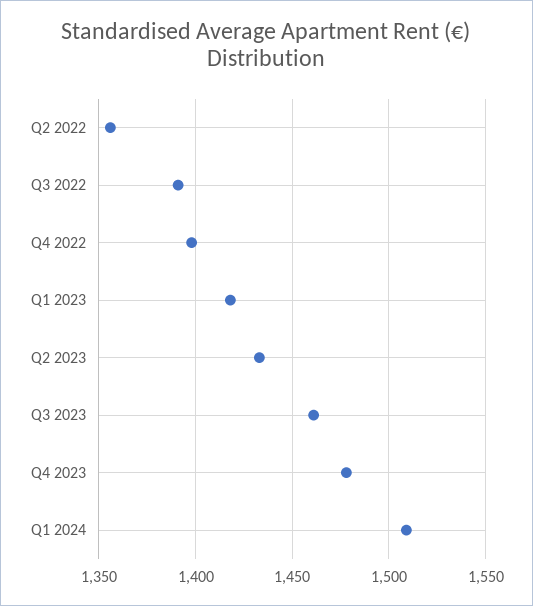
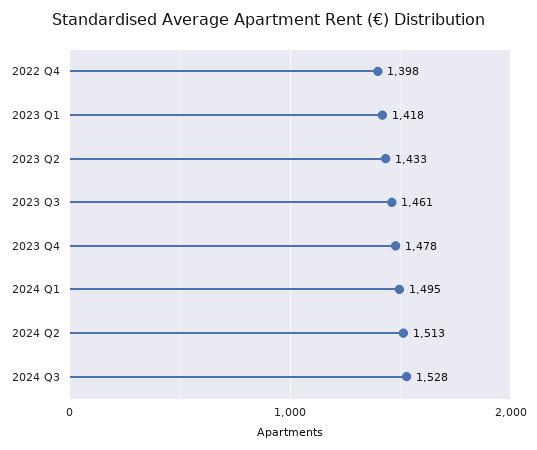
Q2 2022: 1355 -> none
Q3 2022: 1390 -> none
Q1 2024: 1510 -> 1495
2024 Q2: none -> 1513
2024 Q3: none -> 1528

